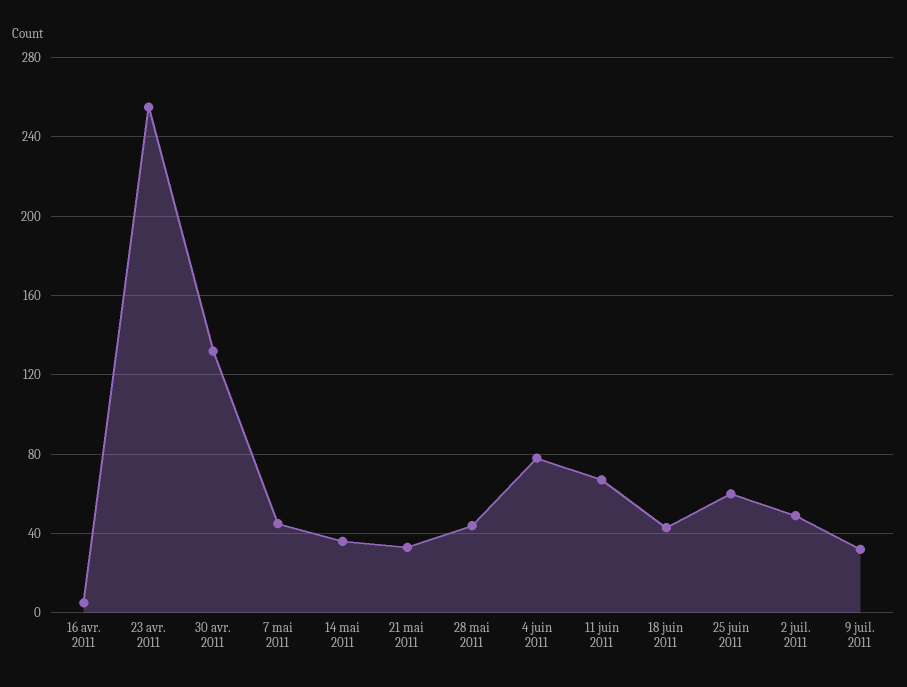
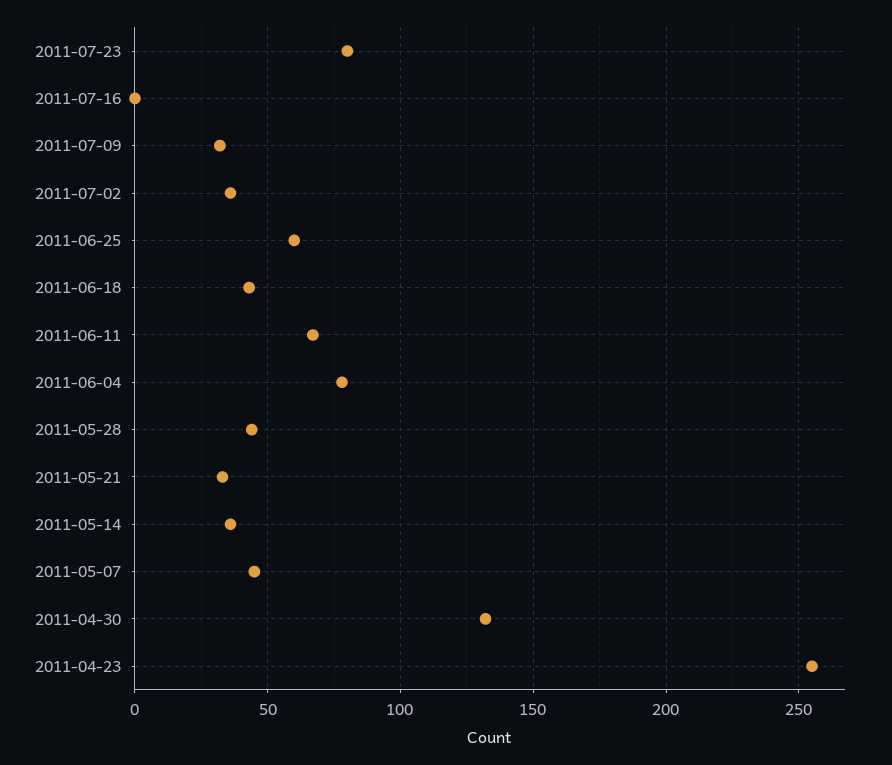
16 avr. 2011: 5 -> none
2 juil. 2011: 50 -> 35
2011-07-23: none -> 80
2011-07-16: none -> 0

